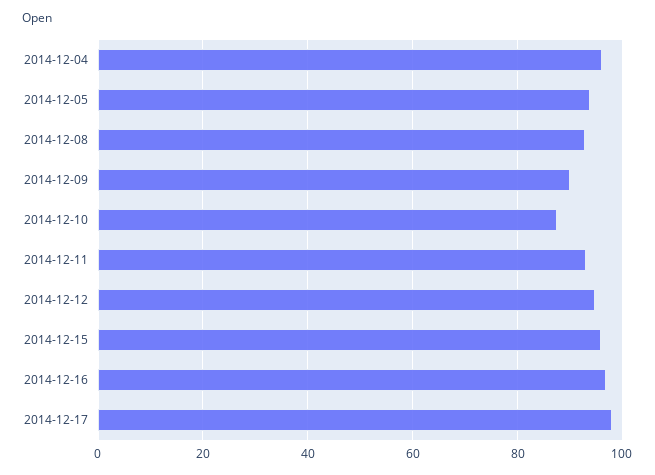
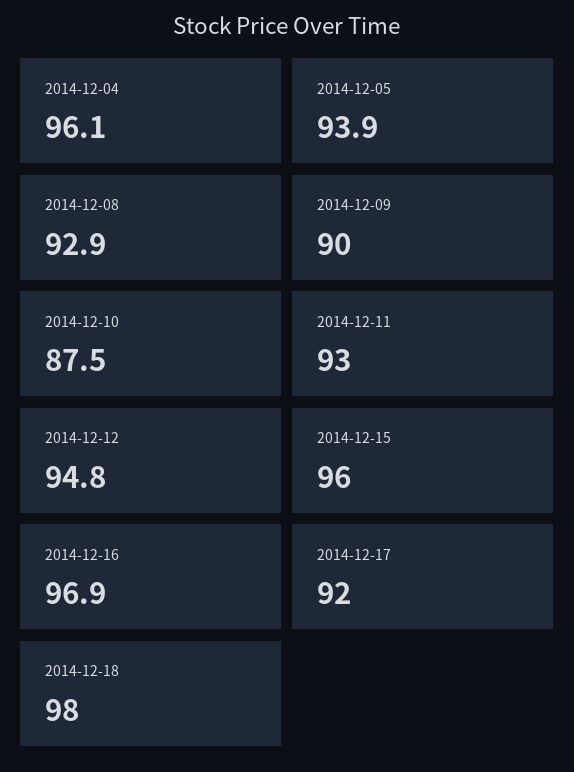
2014-12-17: 98 -> 92
2014-12-18: none -> 98

